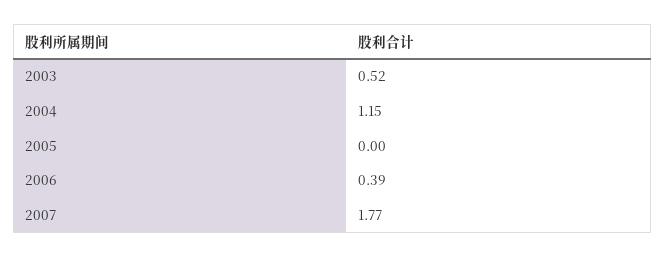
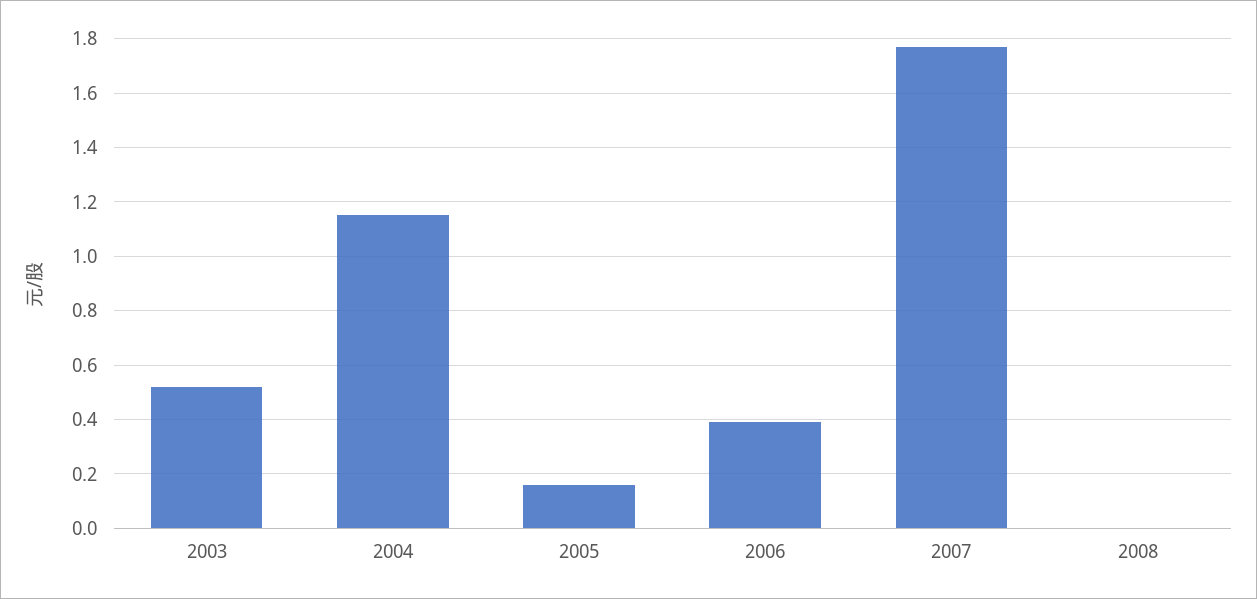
2005: 0 -> 0.15
2008: none -> 0

